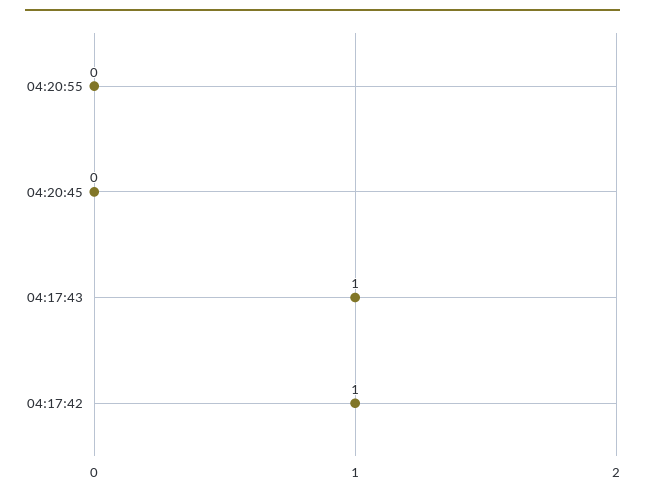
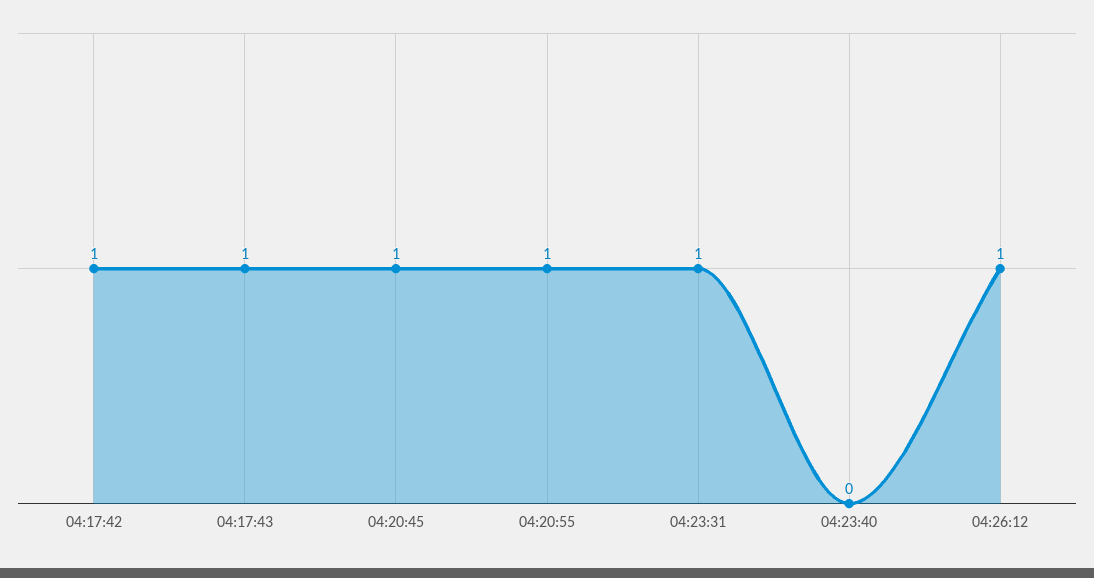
04:20:55: 0 -> 1
04:20:45: 0 -> 1
04:23:31: none -> 1
04:23:40: none -> 0
04:26:12: none -> 1

